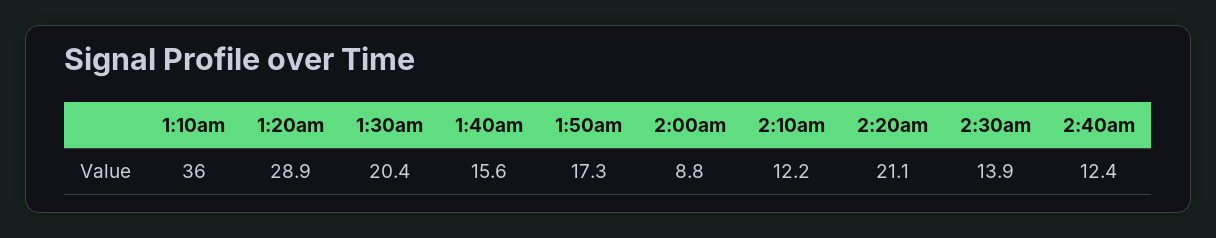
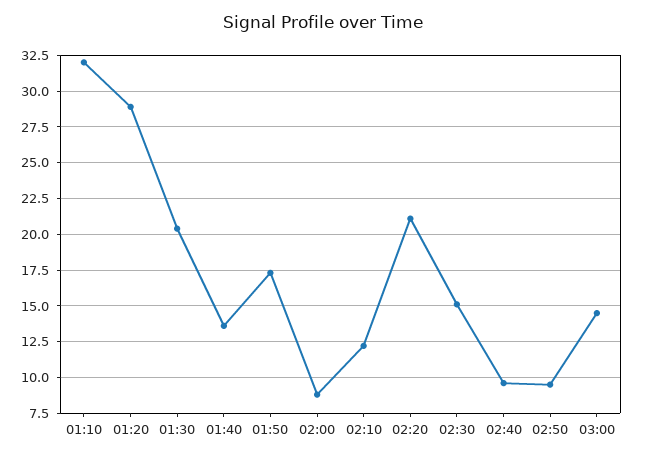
1:10am: 36 -> 32
1:40am: 15.6 -> 13.5
2:30am: 13.9 -> 15
2:40am: 12.4 -> 9.5
02:50: none -> 9.5
03:00: none -> 14.5

